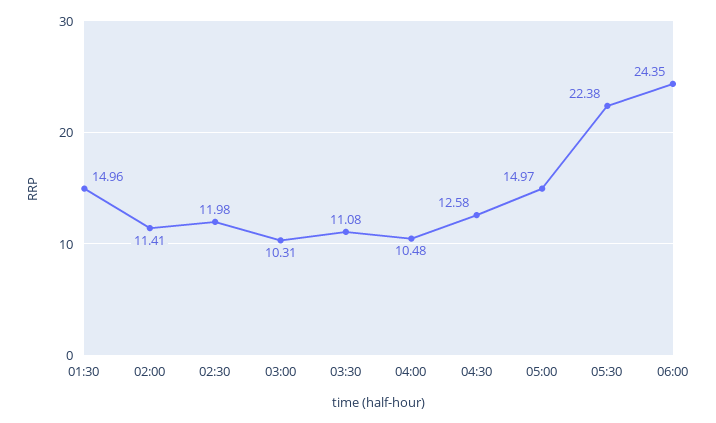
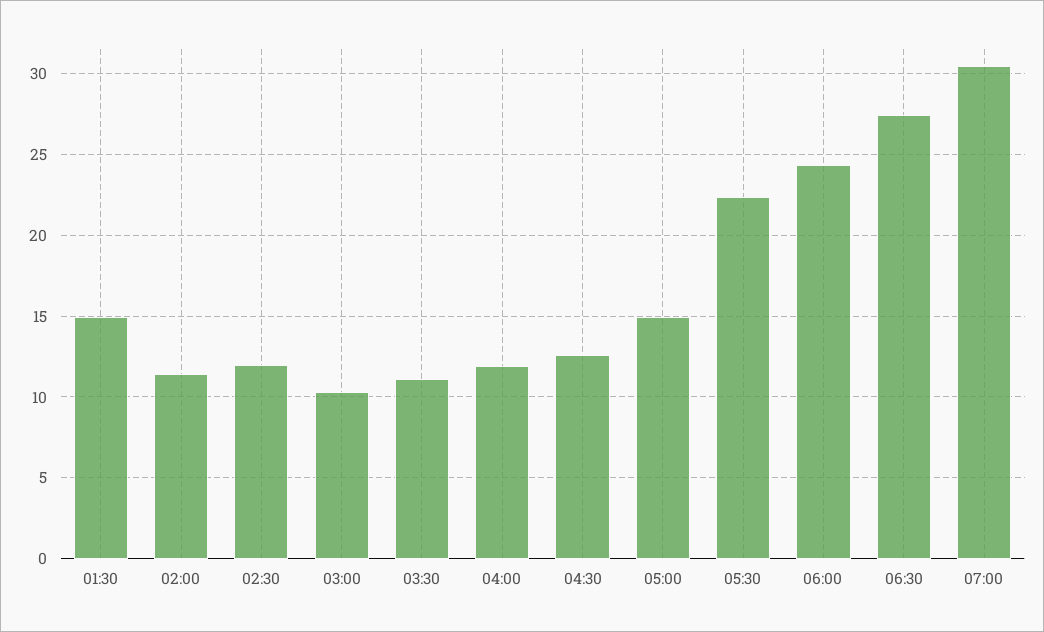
04:00: 10.48 -> 12
06:30: none -> 27.5
07:00: none -> 30.5

